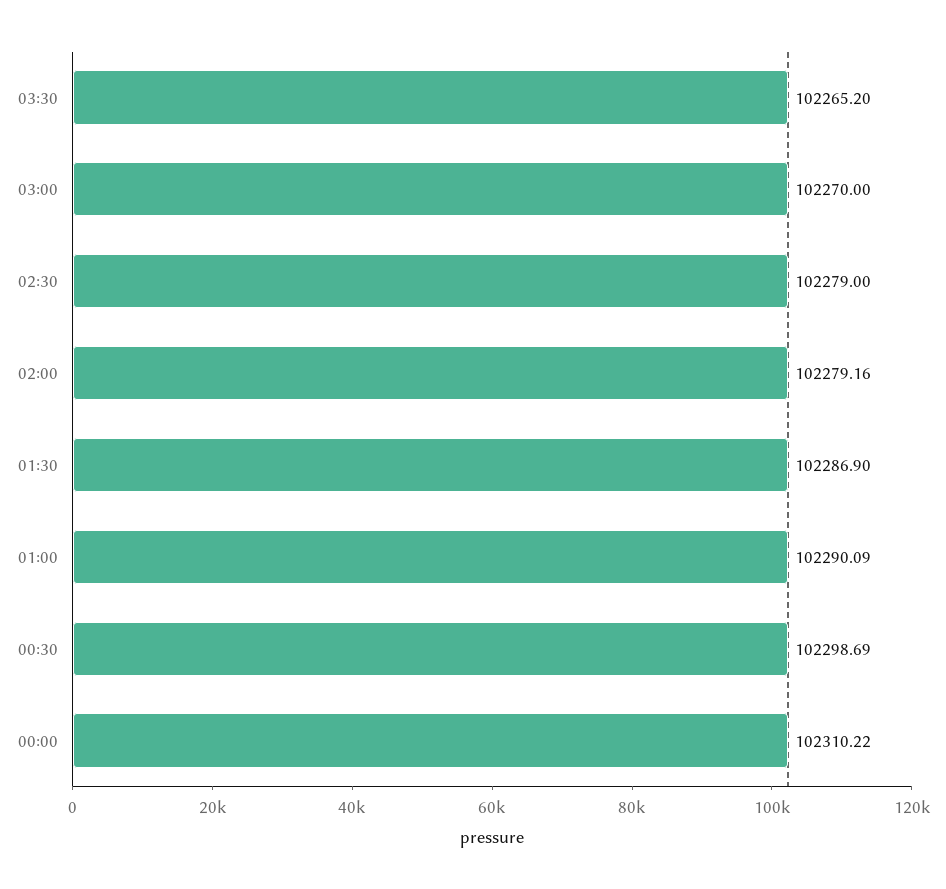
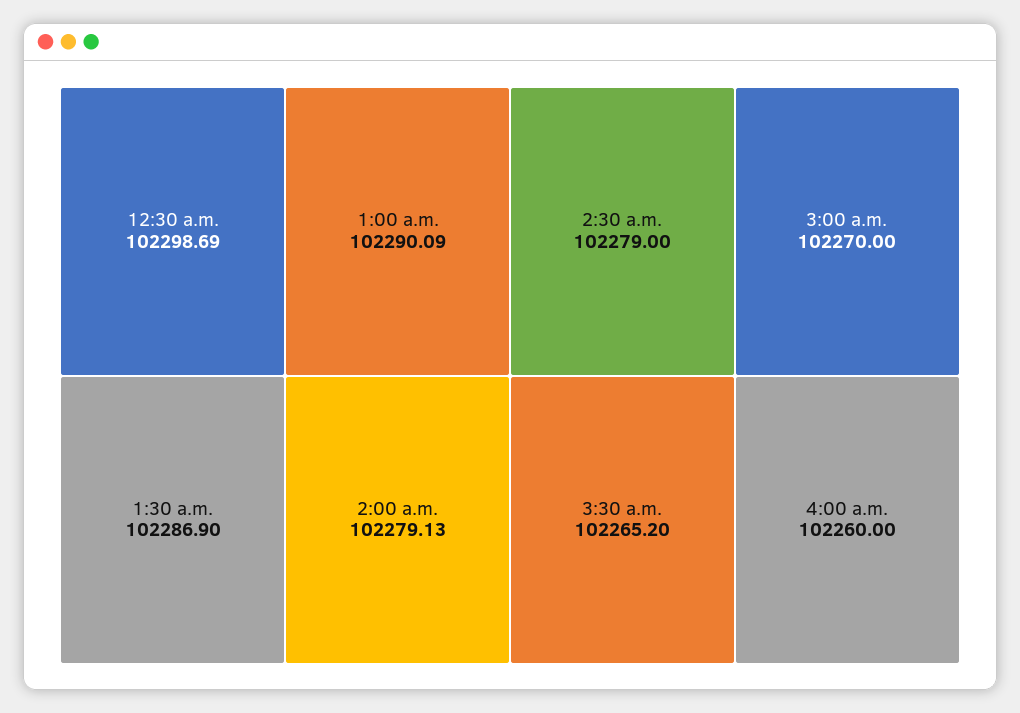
02:00: 102279.16 -> 102279.13
00:00: 102310.22 -> none
4:00 a.m.: none -> 102260

